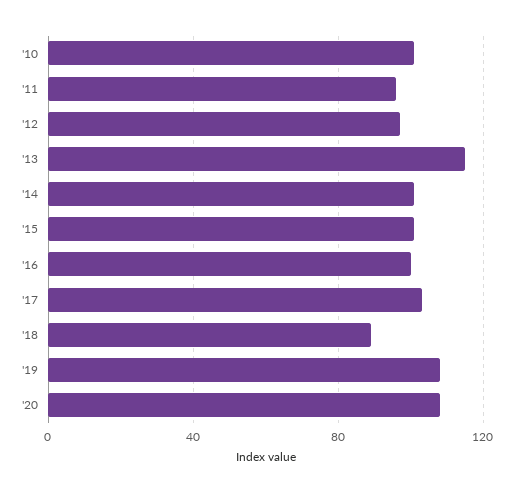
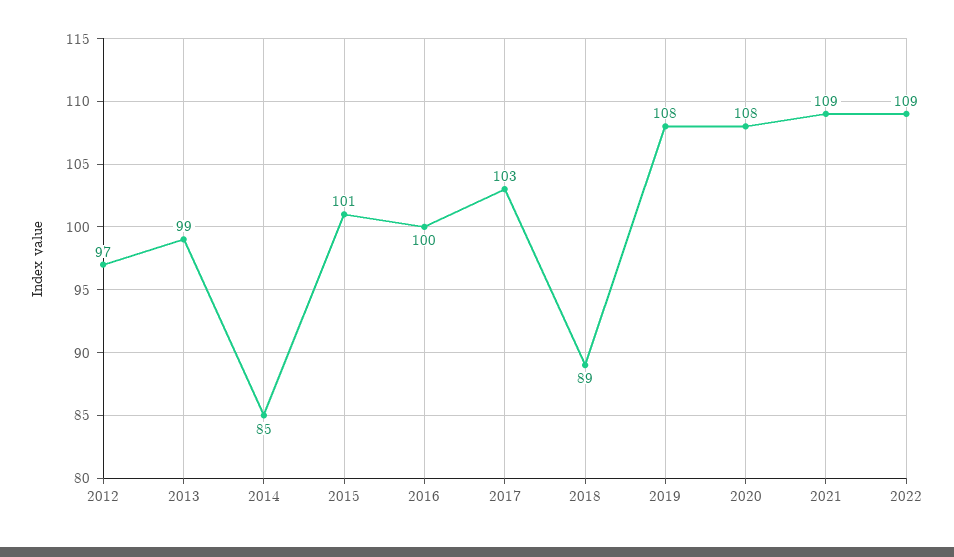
'10: 100 -> none
'11: 95 -> none
'13: 115 -> 99
'14: 100 -> 85
2021: none -> 109
2022: none -> 109

